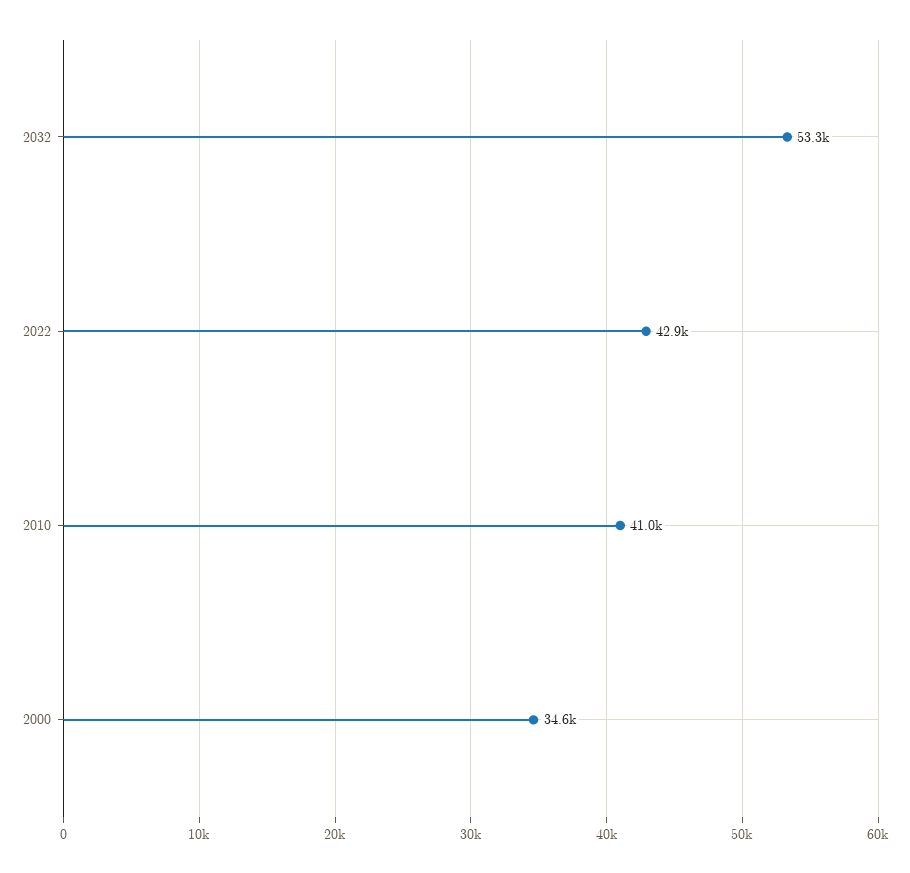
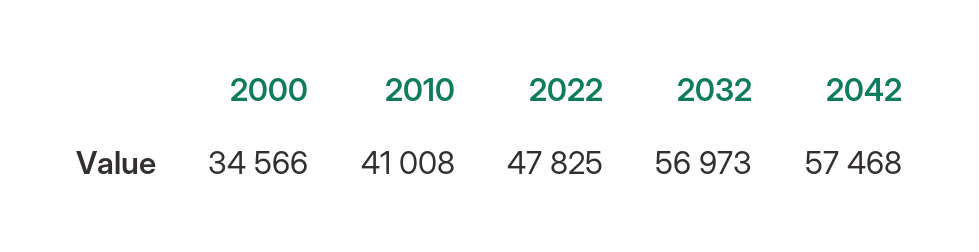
2032: 53300 -> 56973
2022: 42900 -> 47825
2042: none -> 57468

